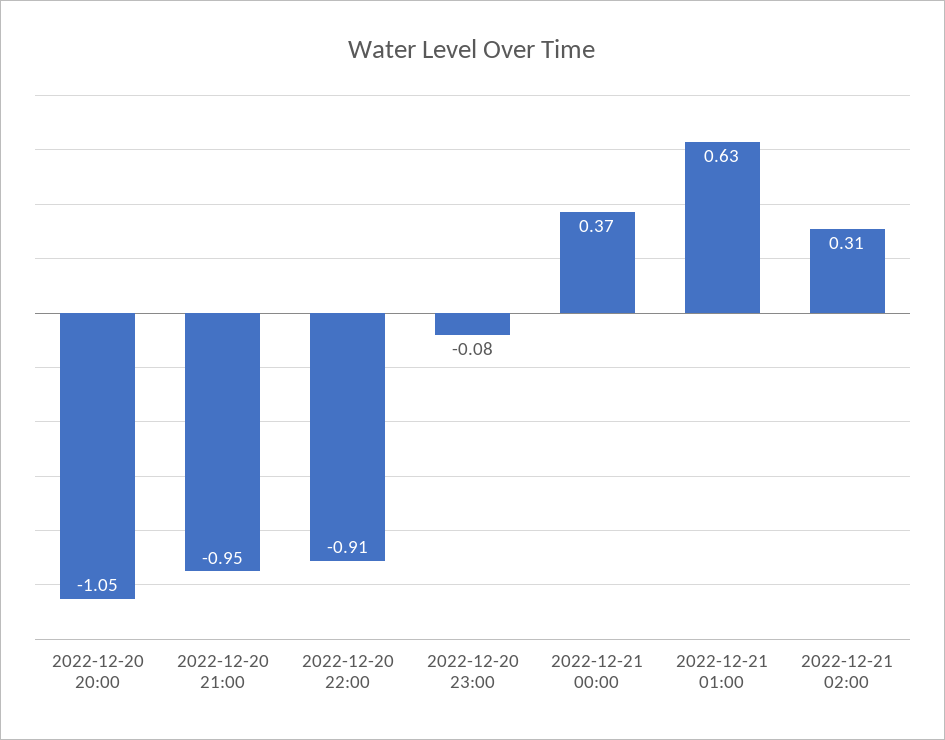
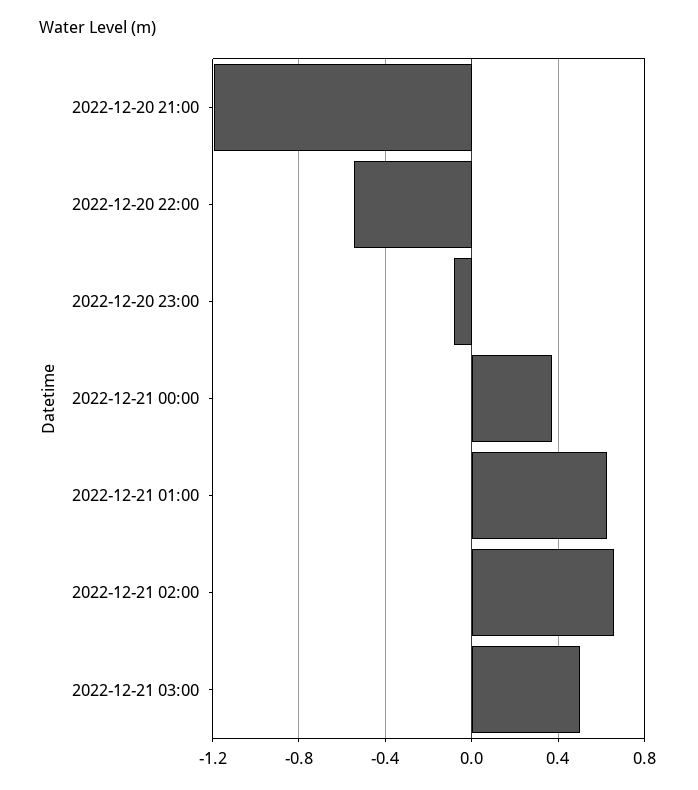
2022-12-20 20:00: -1.05 -> none
2022-12-20 21:00: -0.95 -> -1.2
2022-12-20 22:00: -0.91 -> -0.55
2022-12-21 02:00: 0.31 -> 0.65
2022-12-21 03:00: none -> 0.5

